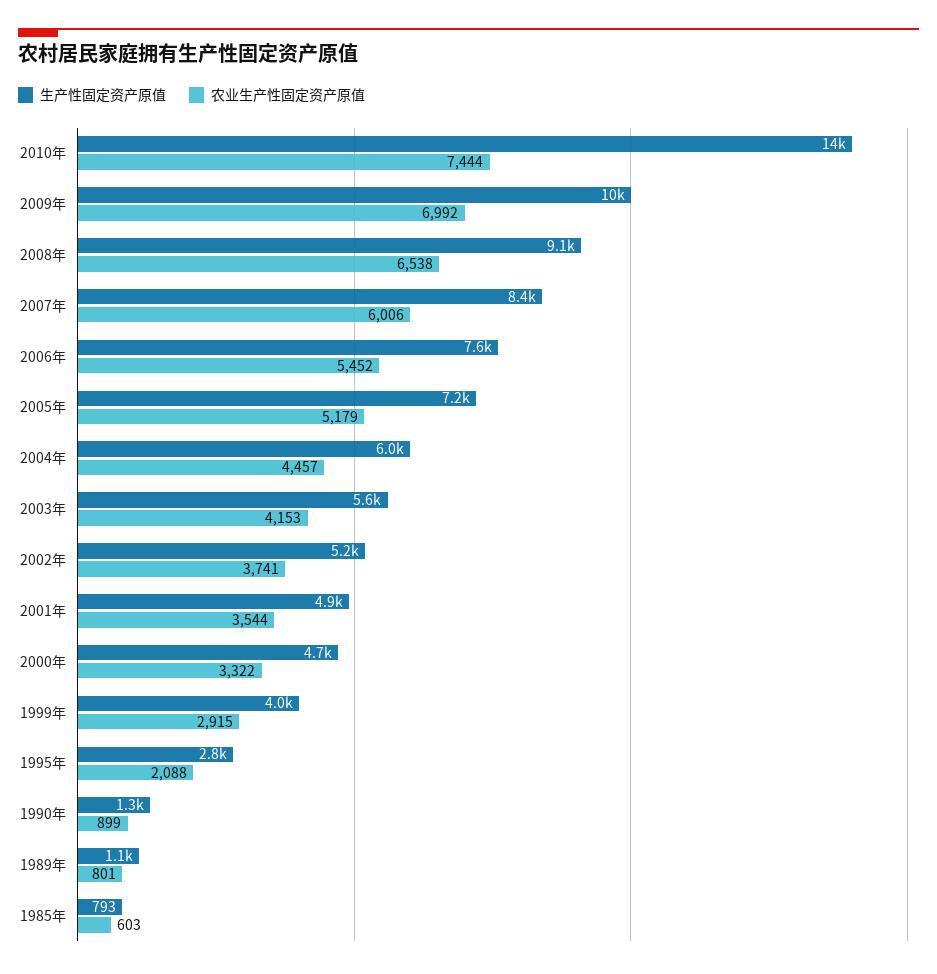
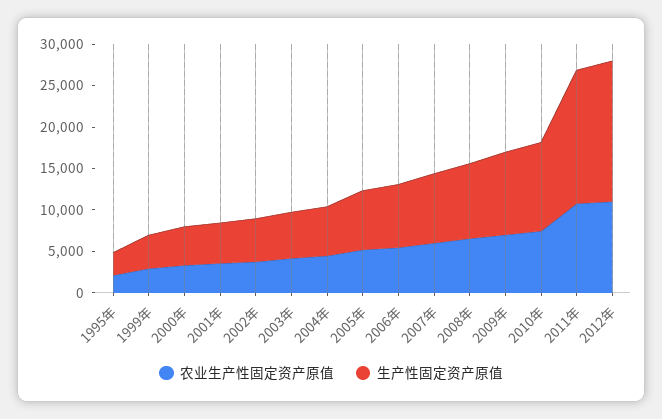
生产性固定资产原值, 2010年: 14000 -> 11000
生产性固定资产原值, 1990年: 1300 -> none
农业生产性固定资产原值, 1990年: 899 -> none
生产性固定资产原值, 1989年: 1100 -> none
农业生产性固定资产原值, 1989年: 801 -> none
生产性固定资产原值, 1985年: 793 -> none
农业生产性固定资产原值, 1985年: 603 -> none
农业生产性固定资产原值, 2011年: none -> 11000
生产性固定资产原值, 2011年: none -> 16000
农业生产性固定资产原值, 2012年: none -> 11000
生产性固定资产原值, 2012年: none -> 17000

